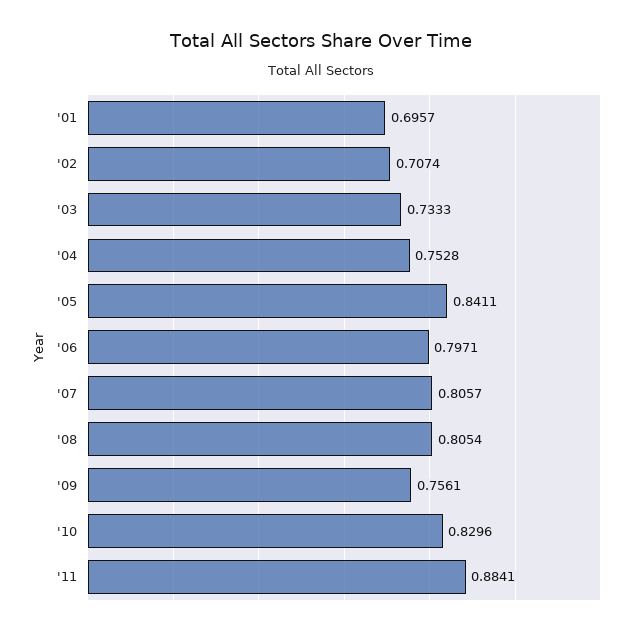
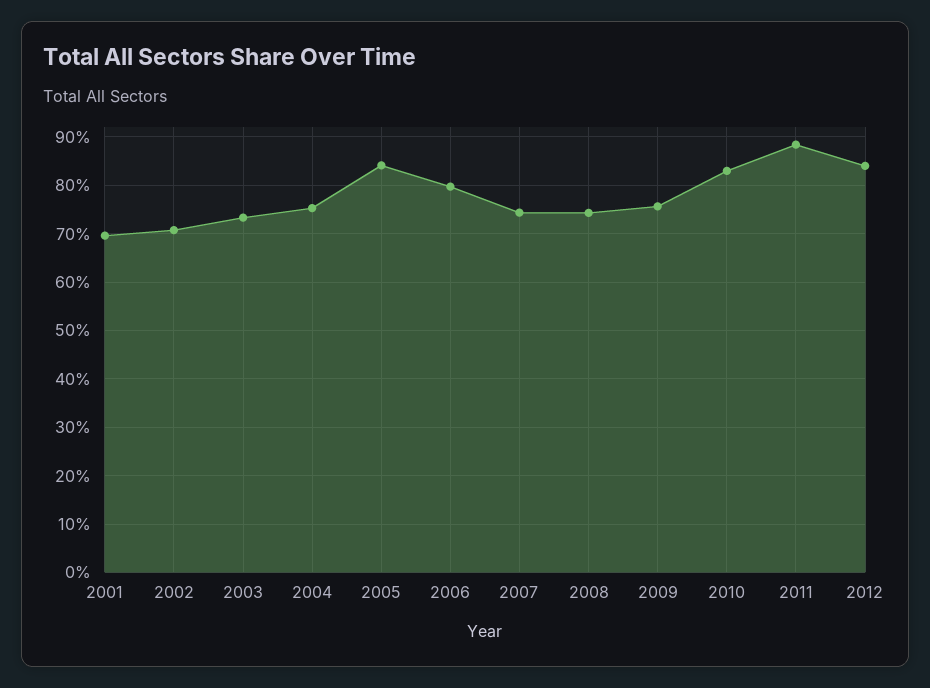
'07: 0.8057 -> 0.74
'08: 0.8054 -> 0.74
2012: none -> 0.84

